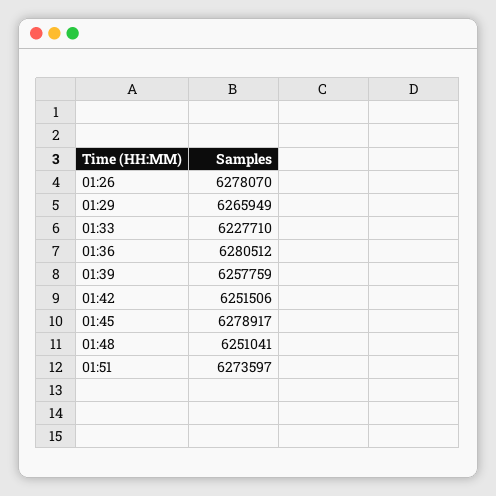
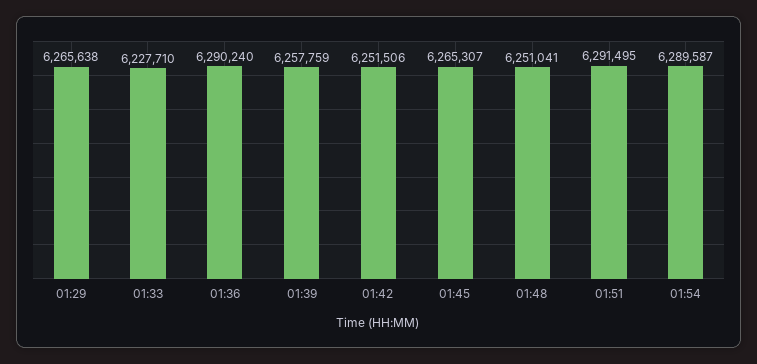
01:26: 6278070 -> none
01:29: 6265949 -> 6265638
01:36: 6280512 -> 6290240
01:45: 6278917 -> 6265307
01:51: 6273597 -> 6291495
01:54: none -> 6289587

